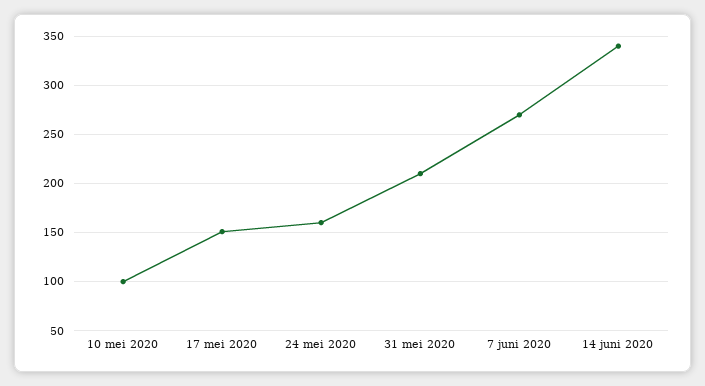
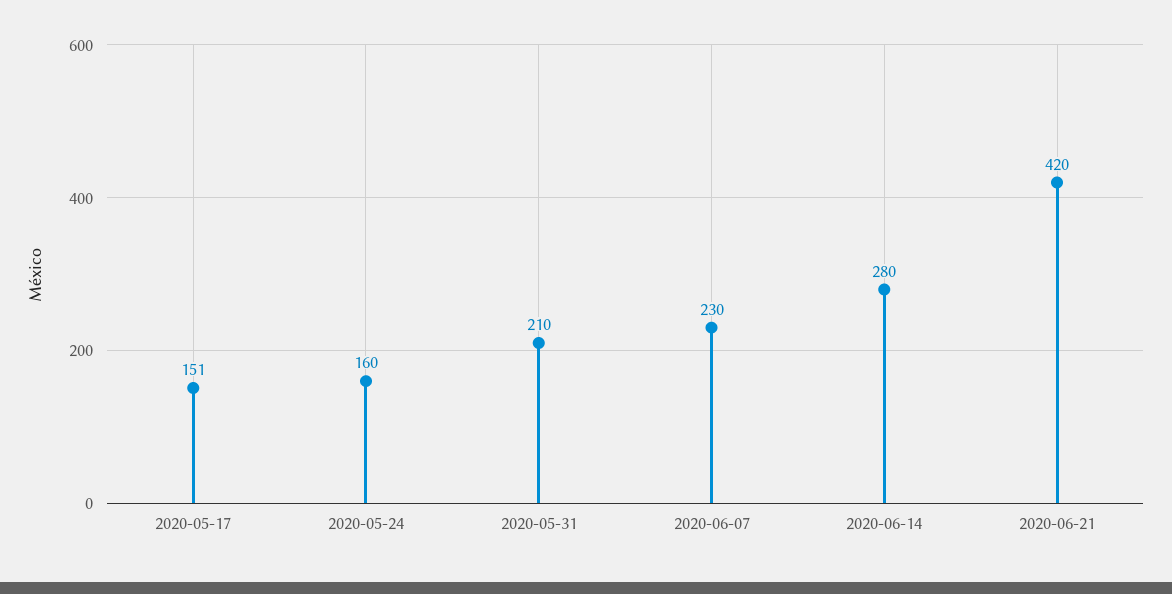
10 mei 2020: 100 -> none
7 juni 2020: 270 -> 230
14 juni 2020: 340 -> 280
2020-06-21: none -> 420

